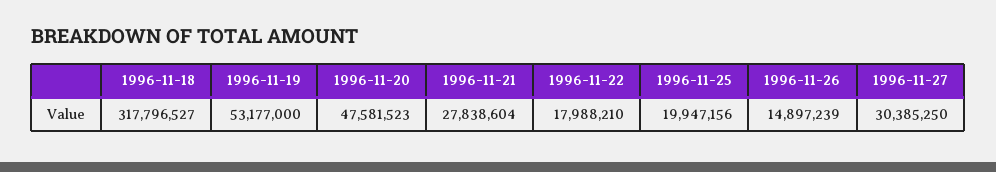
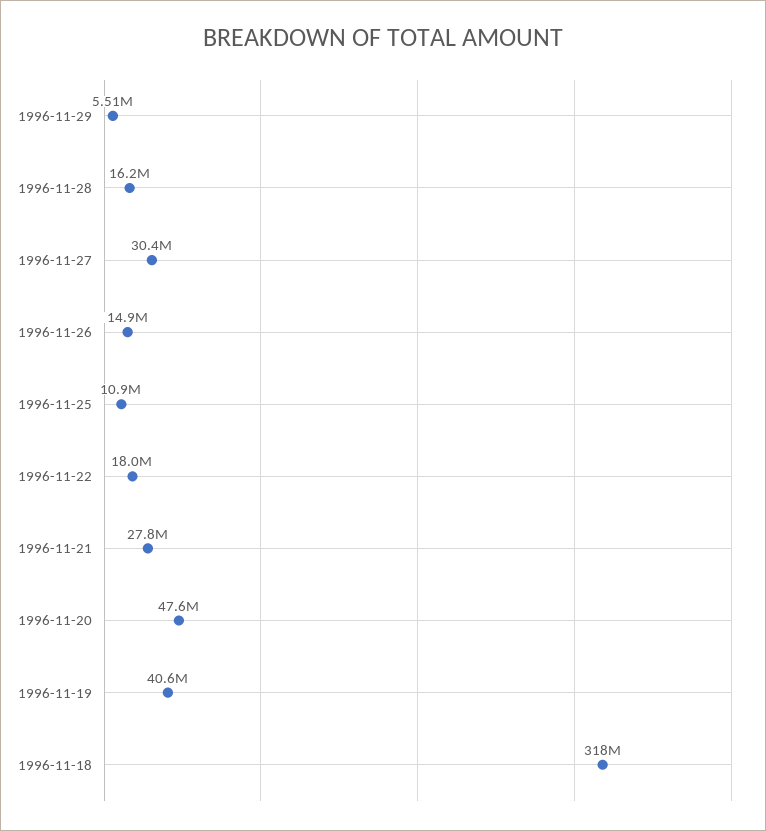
1996-11-19: 53177000 -> 40600000
1996-11-25: 19947156 -> 10900000
1996-11-29: none -> 5510000
1996-11-28: none -> 16200000

